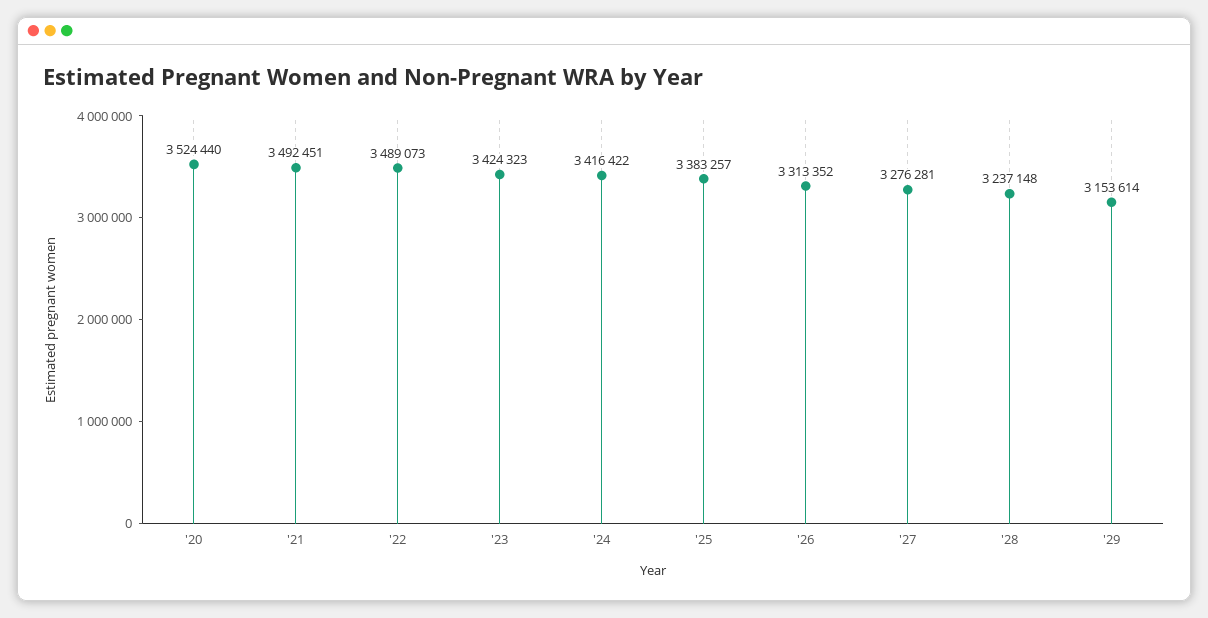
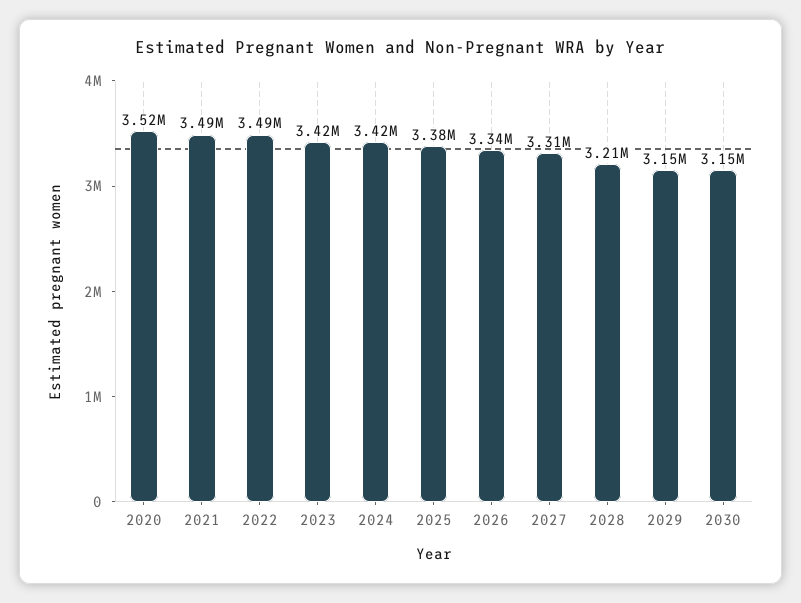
'26: 3313352 -> 3340000
'27: 3276281 -> 3310000
'28: 3237148 -> 3210000
2030: none -> 3150000

